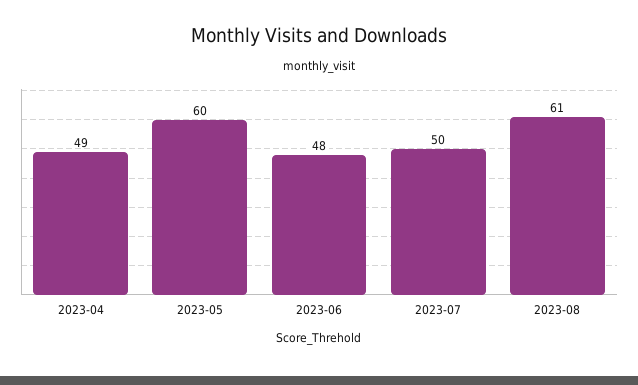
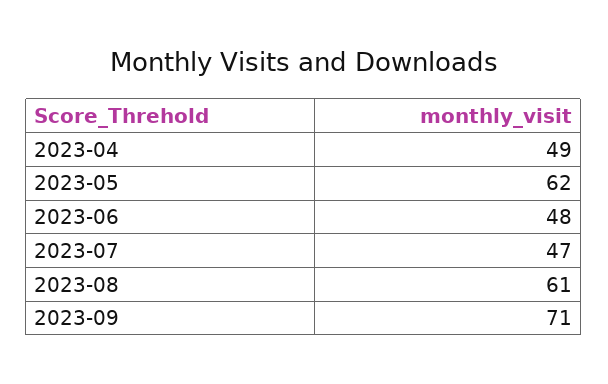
2023-05: 60 -> 62
2023-07: 50 -> 47
2023-09: none -> 71

